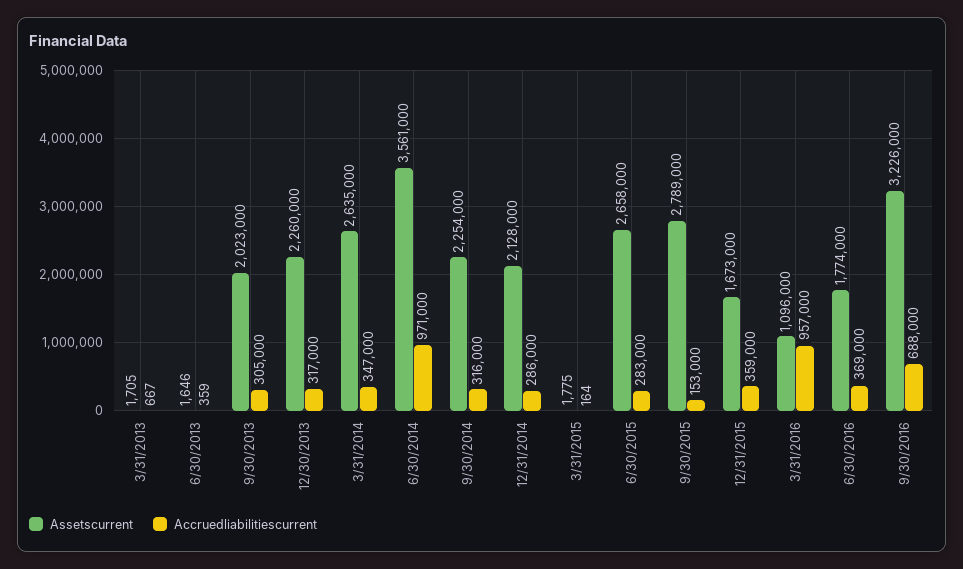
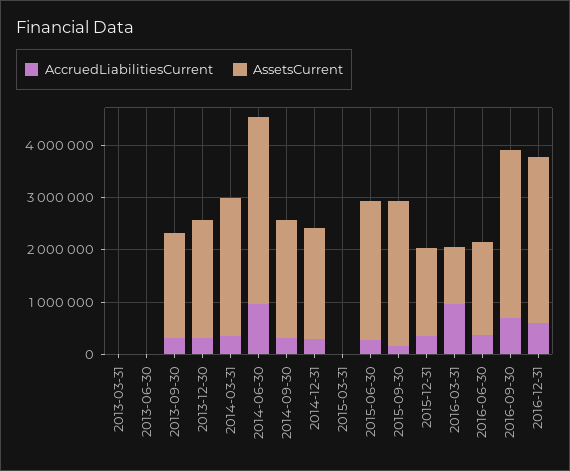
Accruedliabilitiescurrent, 2016-12-31: none -> 600000
Assetscurrent, 2016-12-31: none -> 3200000

